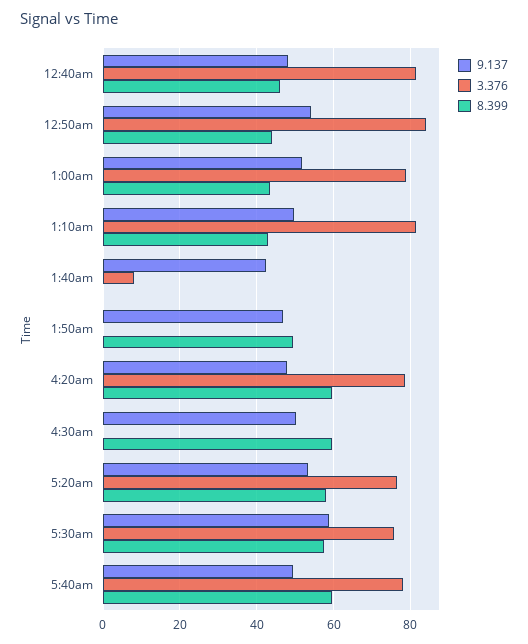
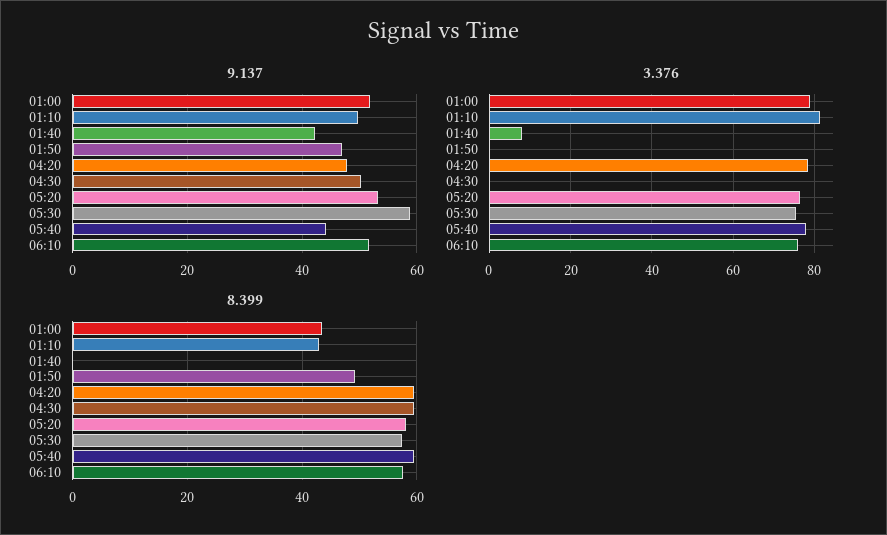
9.137, 12:40am: 48 -> none
3.376, 12:40am: 82 -> none
8.399, 12:40am: 46 -> none
9.137, 12:50am: 54 -> none
3.376, 12:50am: 84 -> none
8.399, 12:50am: 44 -> none
9.137, 5:40am: 50 -> 44
9.137, 06:10: none -> 52
3.376, 06:10: none -> 76
8.399, 06:10: none -> 58

